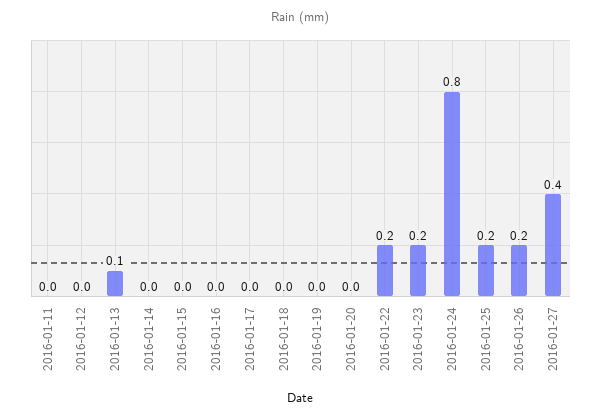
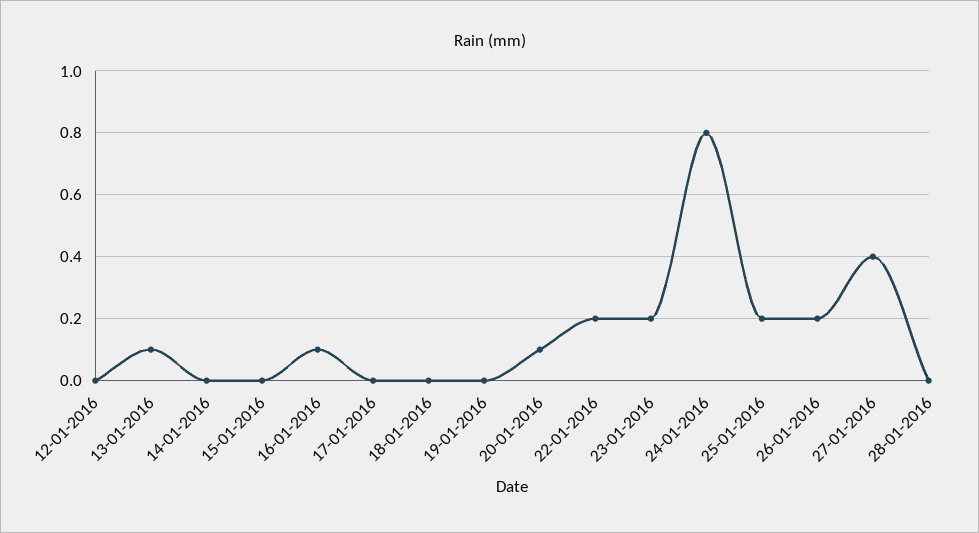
2016-01-11: 0 -> none
2016-01-16: 0 -> 0.1
2016-01-20: 0 -> 0.1
28-01-2016: none -> 0

